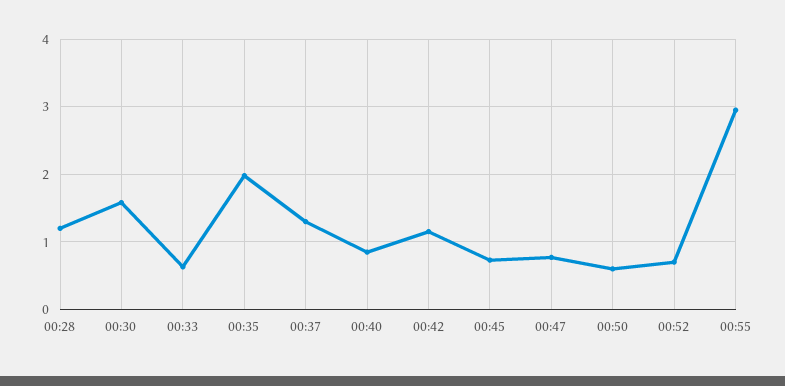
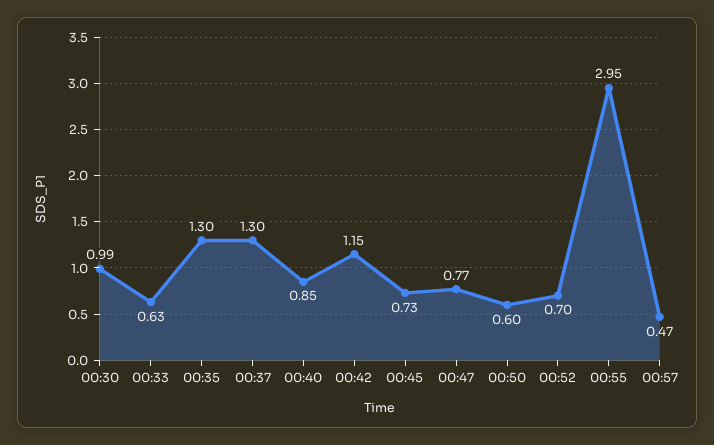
00:28: 1.2 -> none
00:30: 1.6 -> 0.99
00:35: 2 -> 1.3
00:57: none -> 0.47

